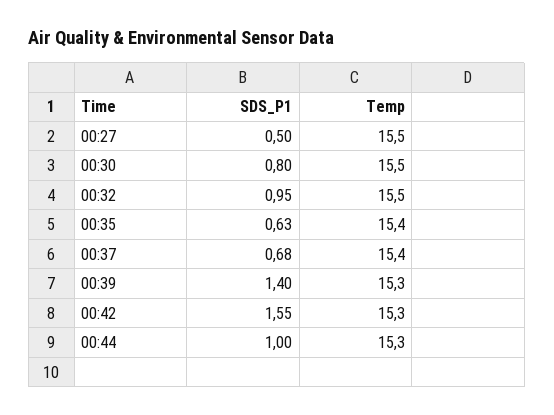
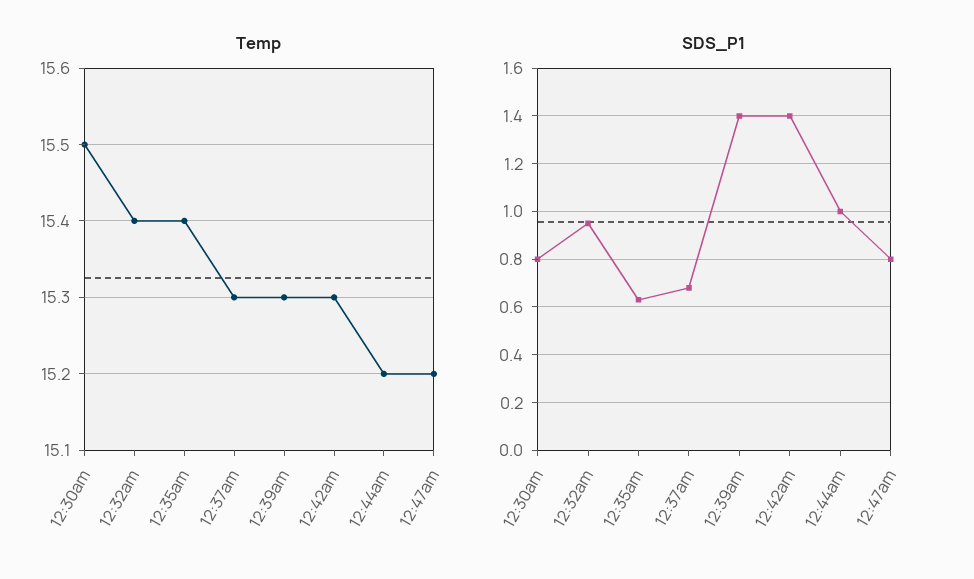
SDS_P1, 00:27: 0.5 -> none
Temp, 00:27: 15.5 -> none
Temp, 00:32: 15.5 -> 15.4
Temp, 00:37: 15.4 -> 15.3
SDS_P1, 00:42: 1.55 -> 1.4
Temp, 00:44: 15.3 -> 15.2
Temp, 12:47am: none -> 15.2
SDS_P1, 12:47am: none -> 0.8

